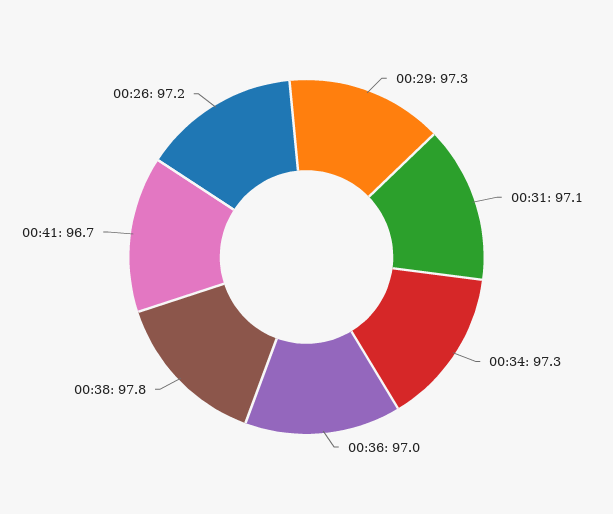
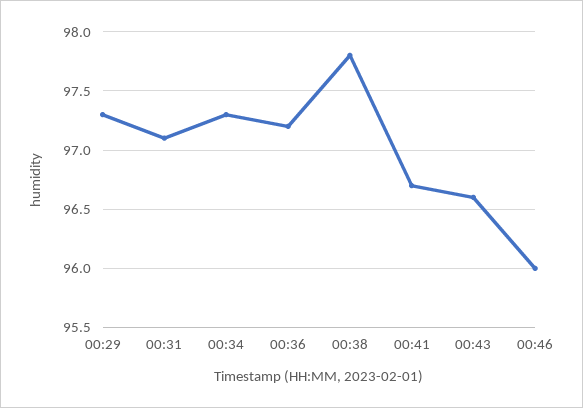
00:36: 97 -> 97.2
00:26: 97.2 -> none
00:43: none -> 96.6
00:46: none -> 96

